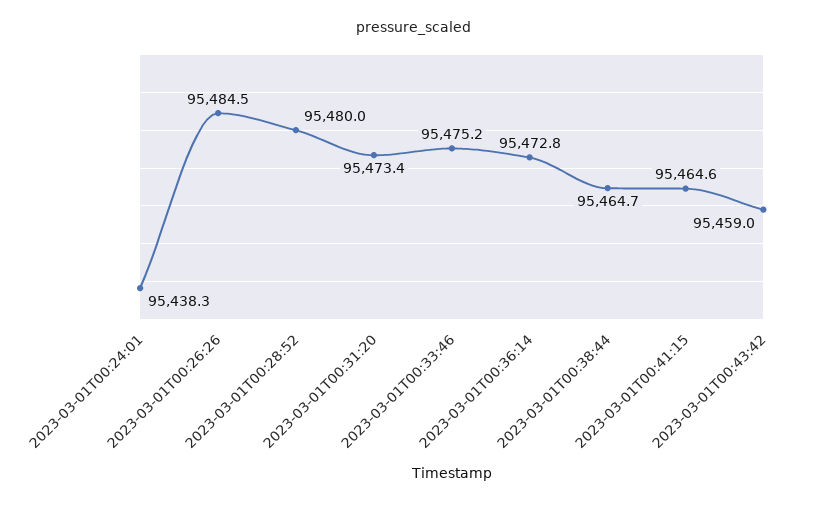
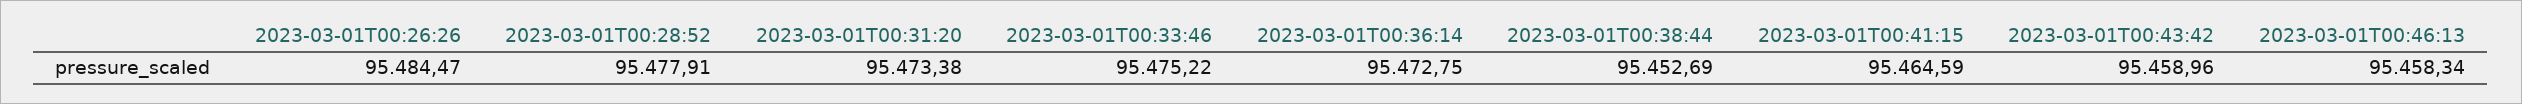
2023-03-01T00:24:01: 95438.3 -> none
2023-03-01T00:28:52: 95480 -> 95477.91
2023-03-01T00:38:44: 95464.7 -> 95452.69
2023-03-01T00:46:13: none -> 95458.34

